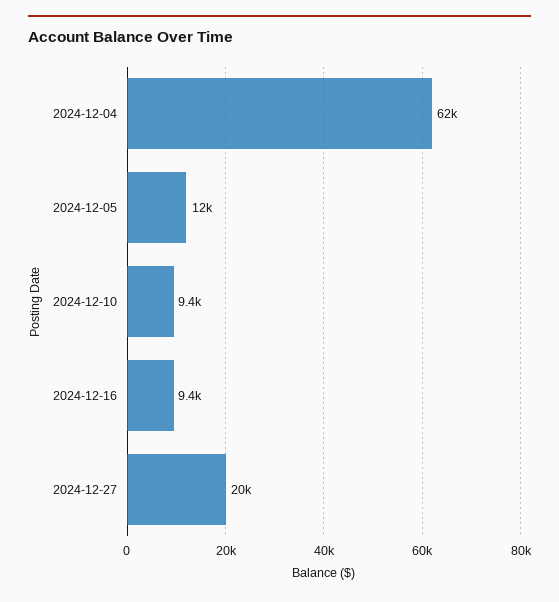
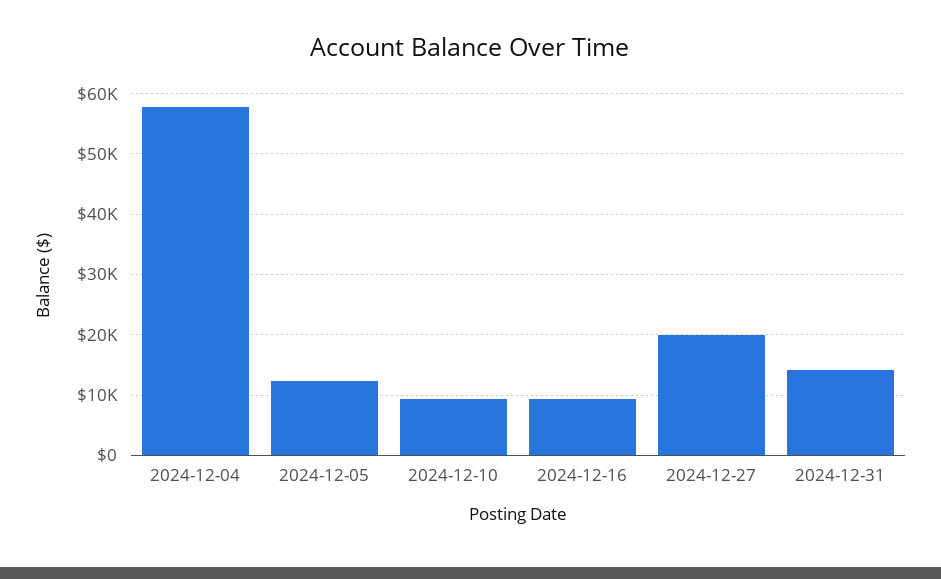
2024-12-04: 62000 -> 58000
2024-12-31: none -> 14000

